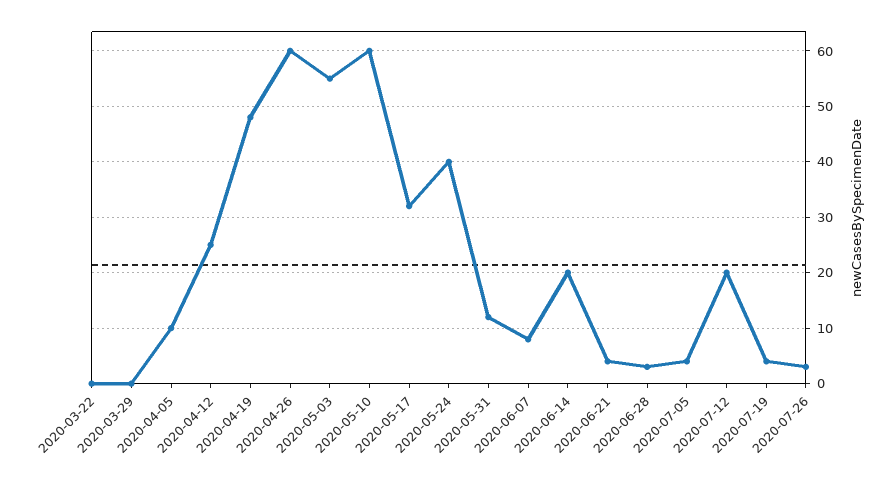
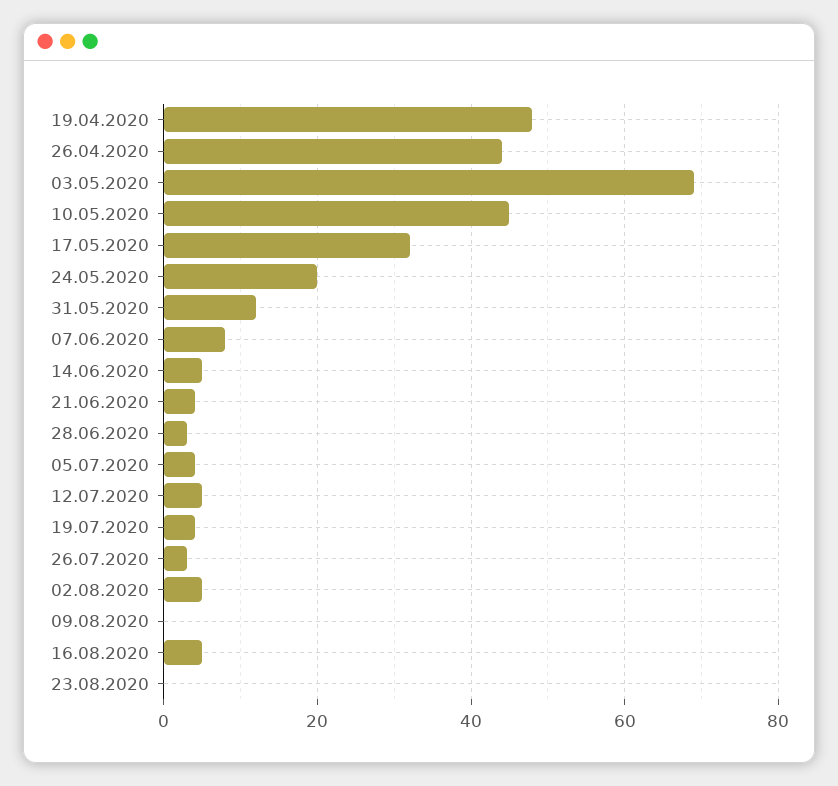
2020-03-22: 0 -> none
2020-03-29: 0 -> none
2020-04-05: 10 -> none
2020-04-12: 25 -> none
2020-04-26: 60 -> 45
2020-05-03: 55 -> 70
2020-05-10: 60 -> 45
2020-05-24: 40 -> 20
2020-06-14: 20 -> 5
2020-07-12: 20 -> 5
02.08.2020: none -> 5
09.08.2020: none -> 0
16.08.2020: none -> 5
23.08.2020: none -> 0

